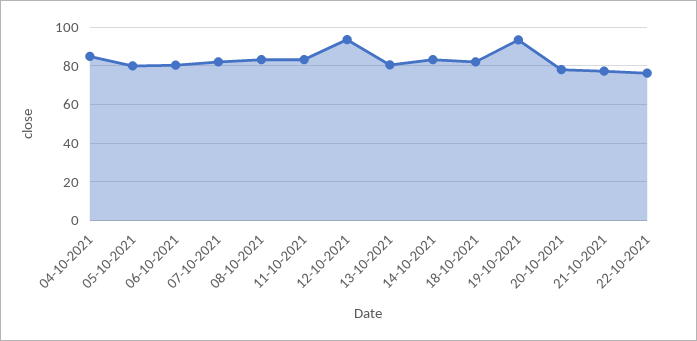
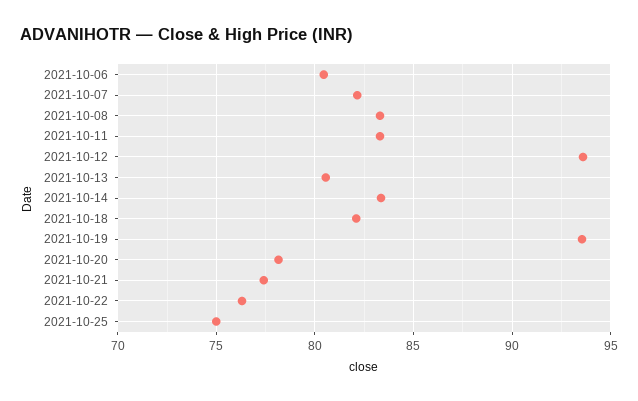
04-10-2021: 85 -> none
05-10-2021: 80 -> none
2021-10-25: none -> 75

